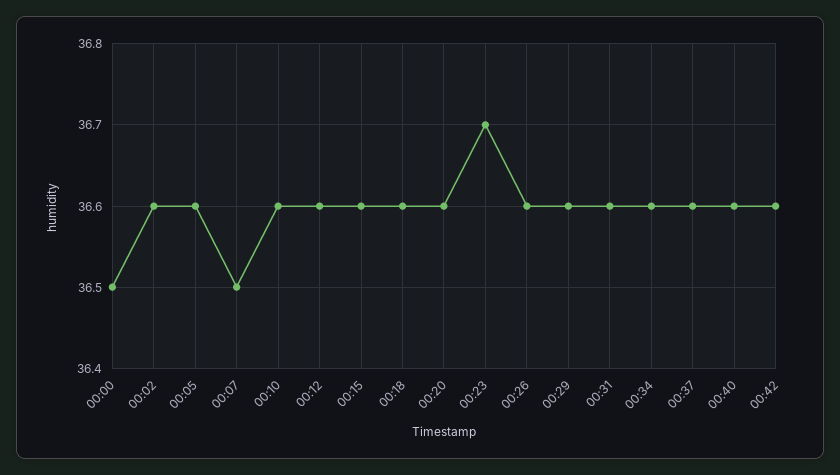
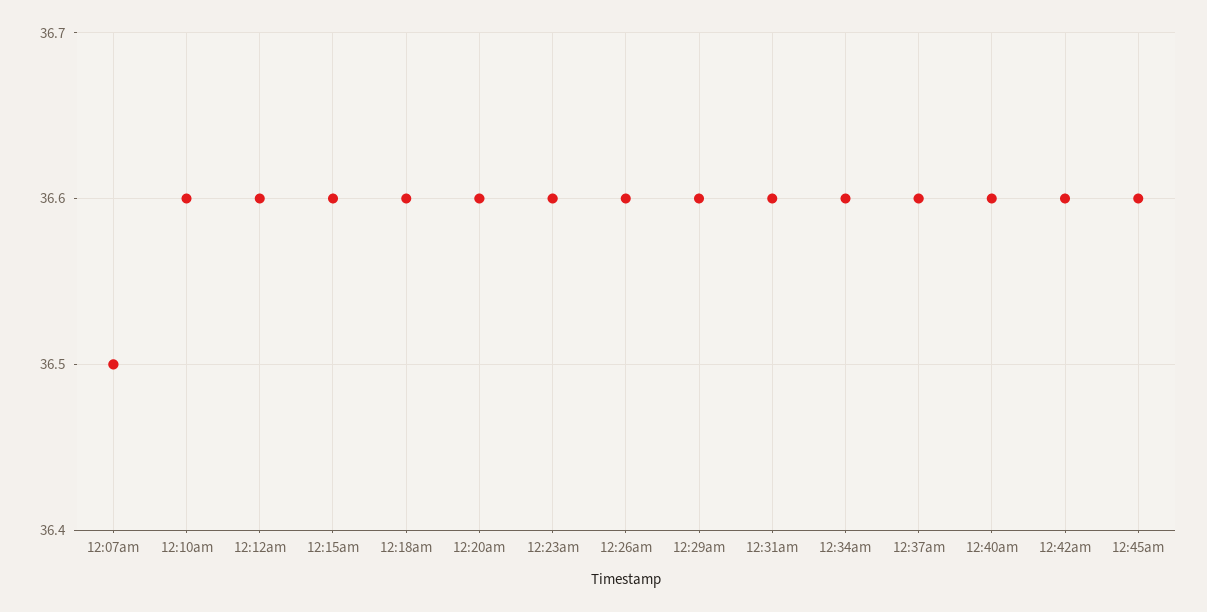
00:00: 36.5 -> none
00:02: 36.6 -> none
00:05: 36.6 -> none
00:23: 36.7 -> 36.6
12:45am: none -> 36.6

